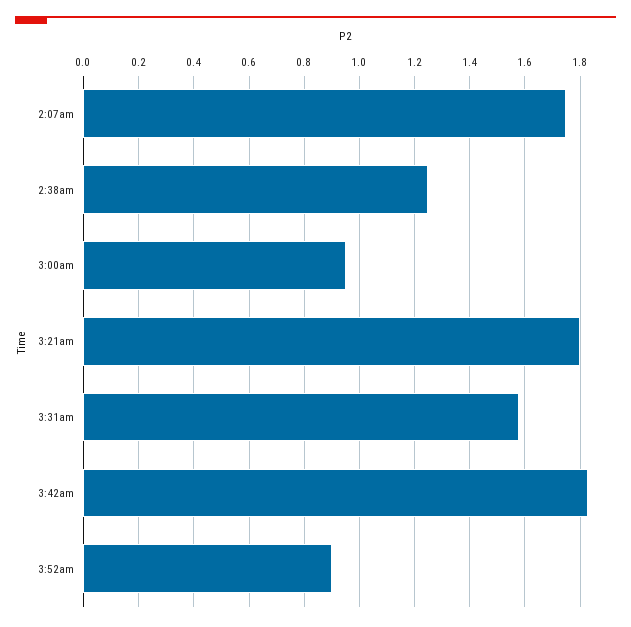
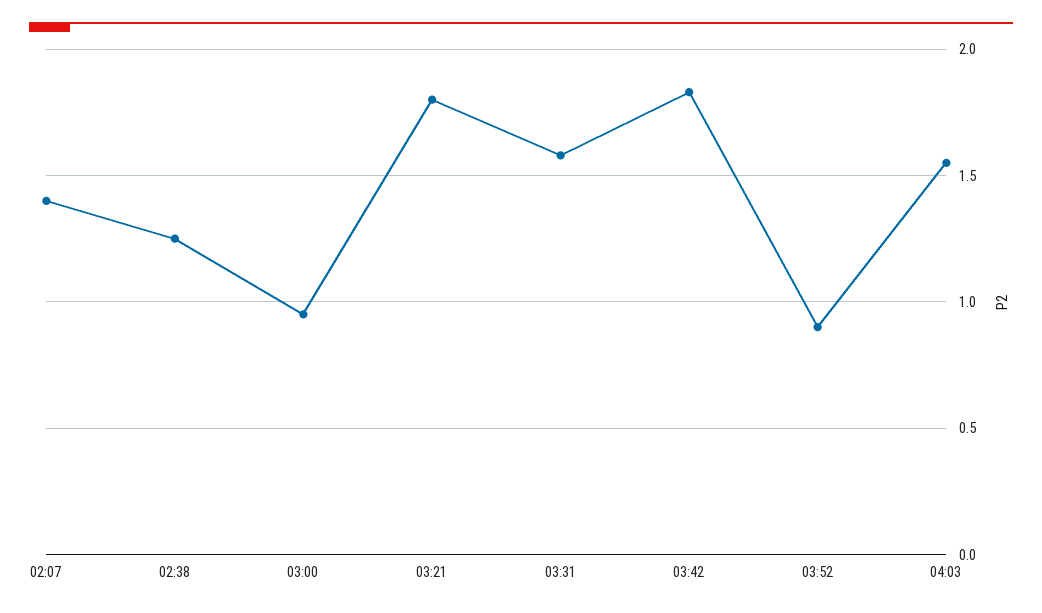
2:07am: 1.75 -> 1.4
04:03: none -> 1.55

